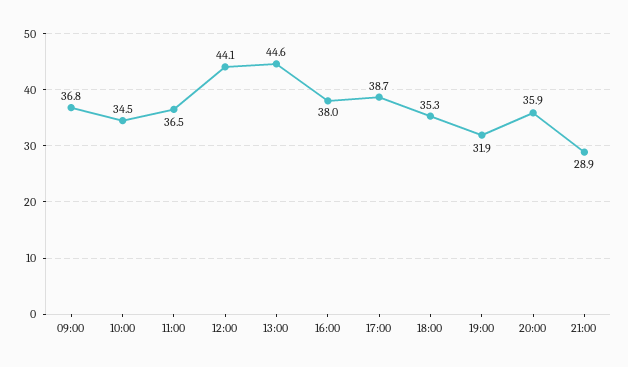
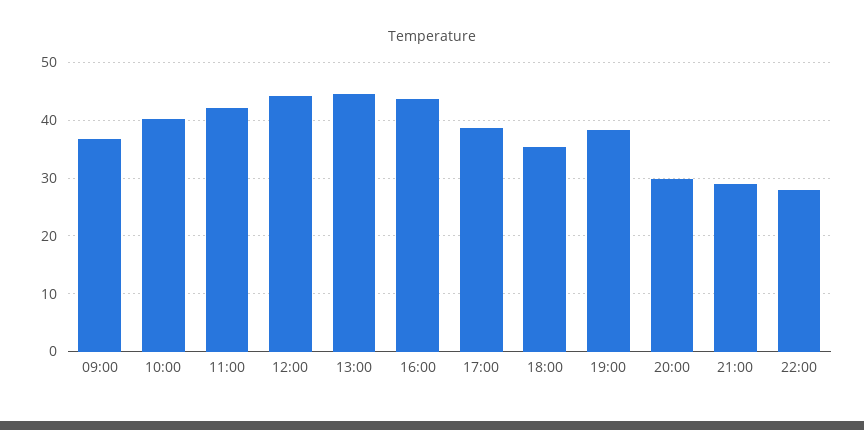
10:00: 34.5 -> 40
11:00: 36.5 -> 42
16:00: 38 -> 44
19:00: 31.9 -> 38
20:00: 35.9 -> 30
22:00: none -> 28

